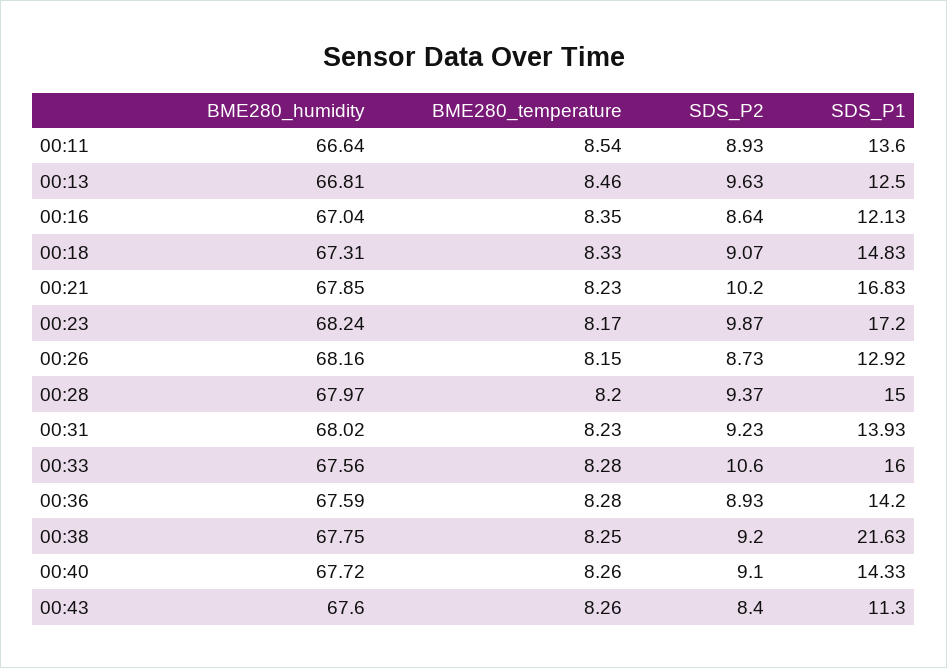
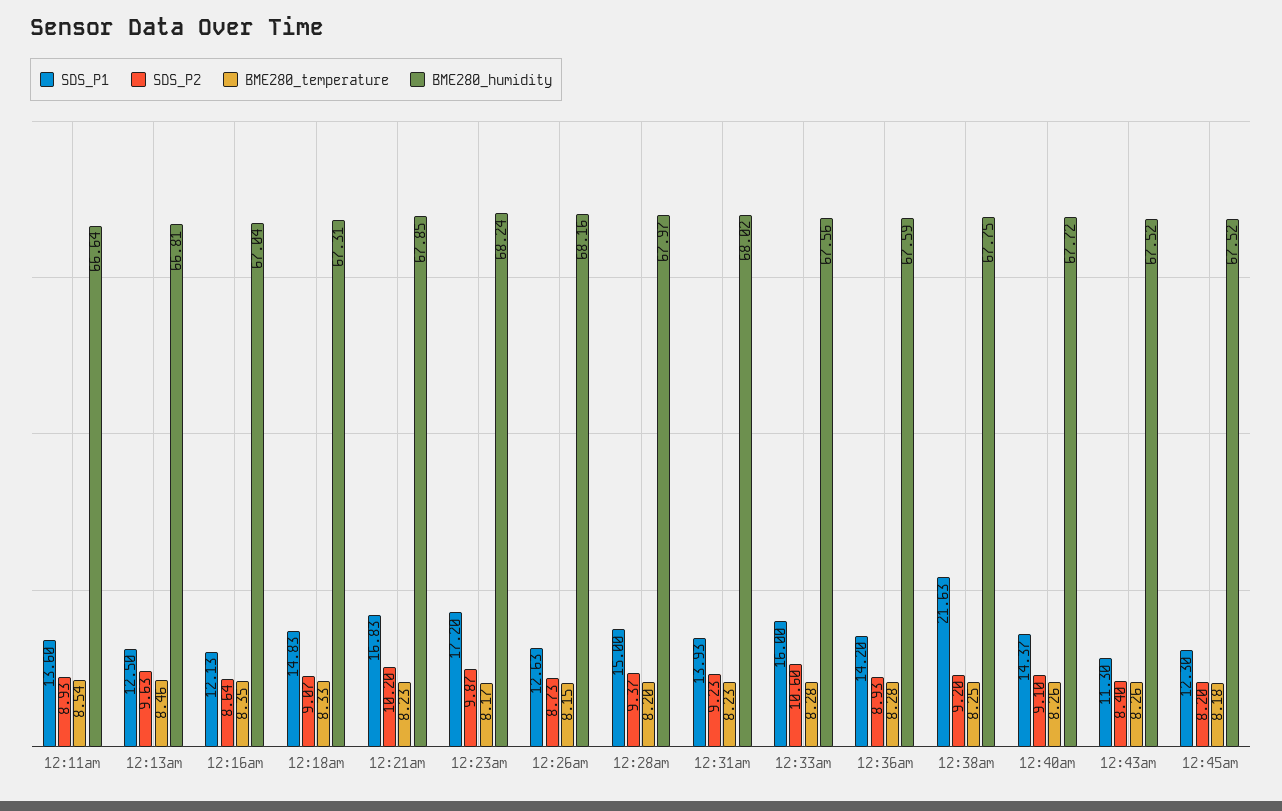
SDS_P1, 00:26: 12.92 -> 12.63
SDS_P1, 00:40: 14.33 -> 14.37
BME280_humidity, 00:43: 67.6 -> 67.52
SDS_P1, 12:45am: none -> 12.3
SDS_P2, 12:45am: none -> 8.2
BME280_temperature, 12:45am: none -> 8.18
BME280_humidity, 12:45am: none -> 67.52

